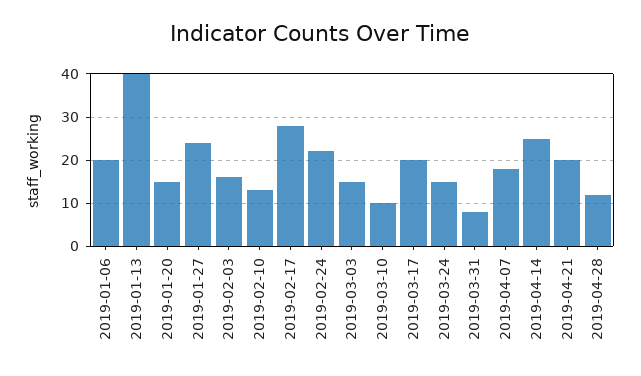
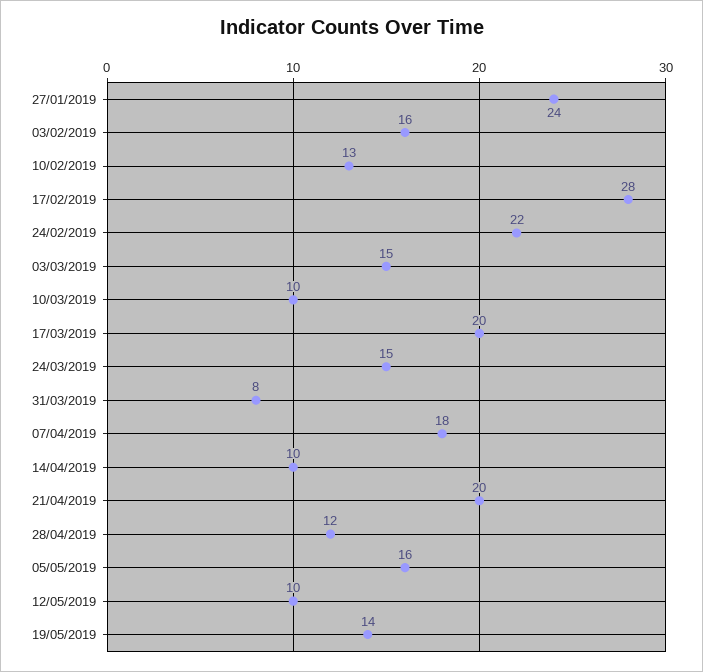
2019-01-06: 20 -> none
2019-01-13: 40 -> none
2019-01-20: 15 -> none
2019-04-14: 25 -> 10
05/05/2019: none -> 16
12/05/2019: none -> 10
19/05/2019: none -> 14

